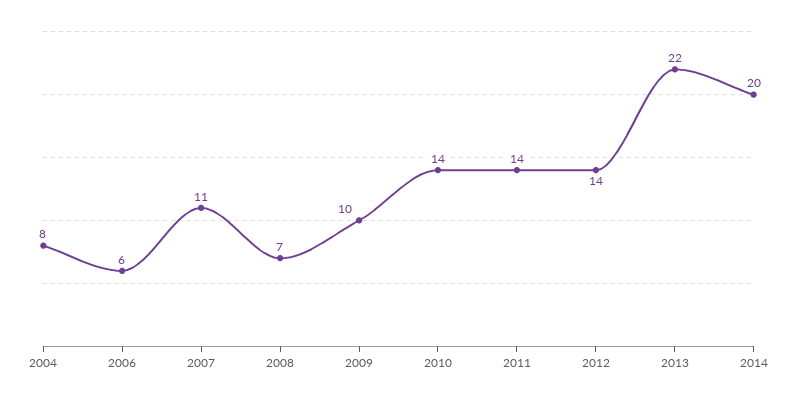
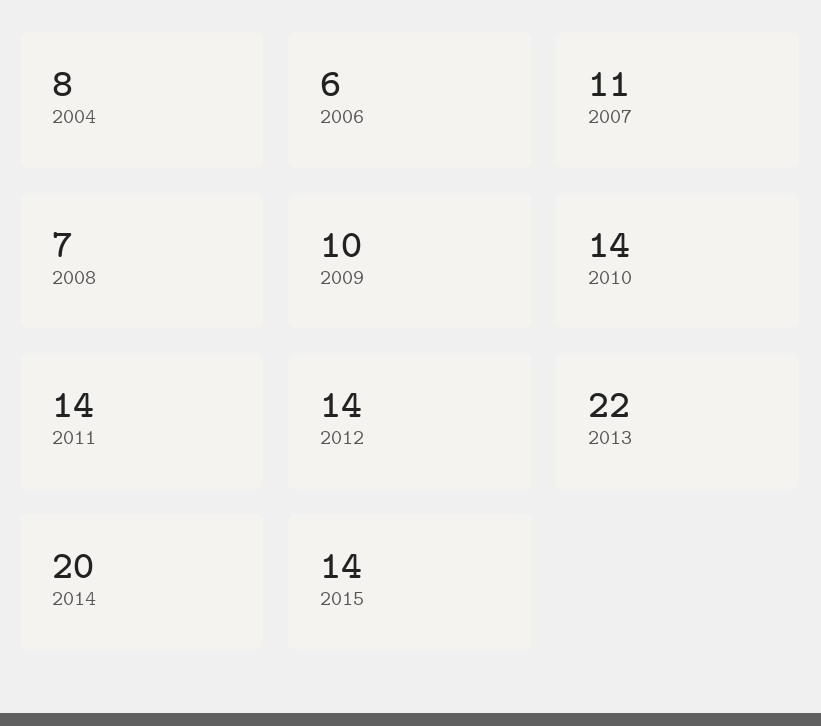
2015: none -> 14

